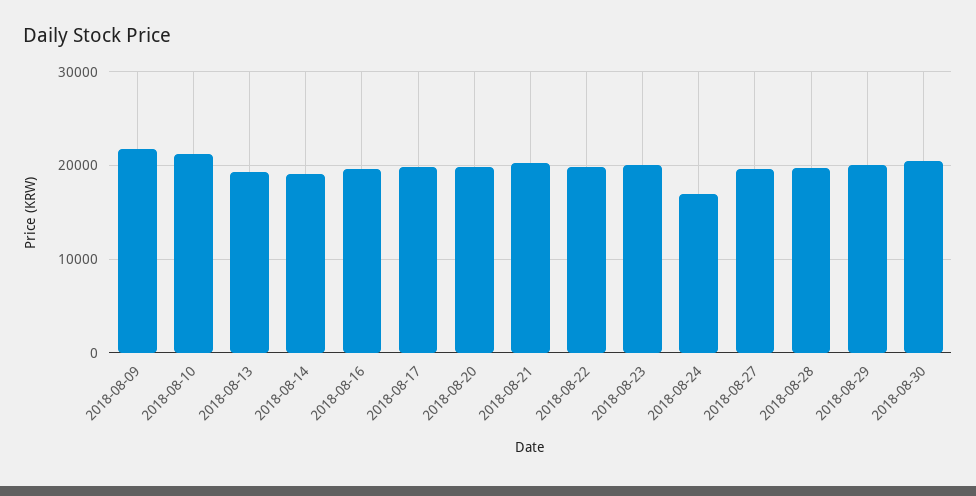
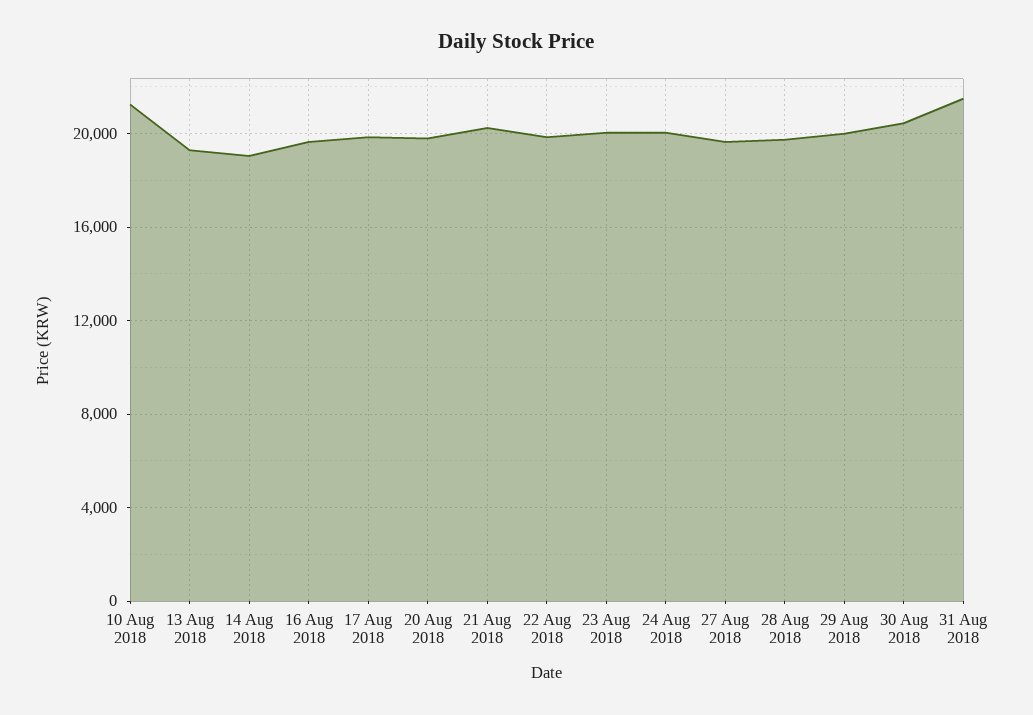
2018-08-09: 22000 -> none
2018-08-24: 17000 -> 20000
31 Aug 2018: none -> 21500

